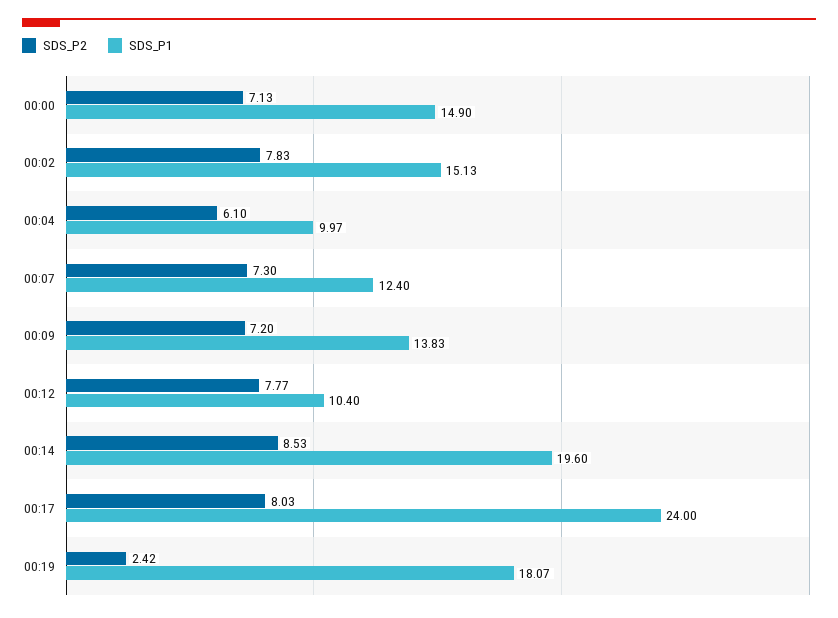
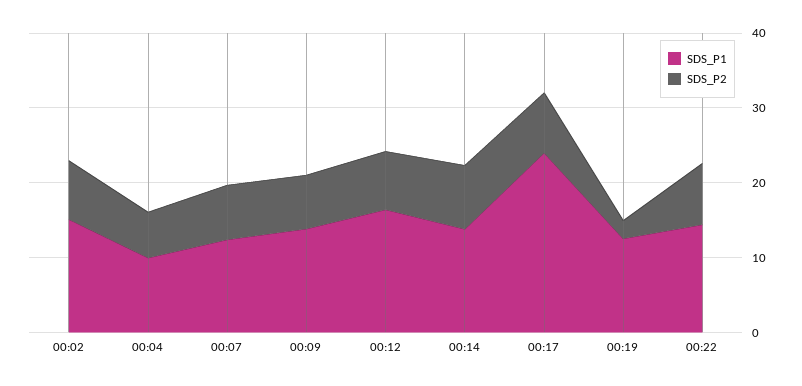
SDS_P2, 00:00: 7.13 -> none
SDS_P1, 00:00: 14.9 -> none
SDS_P1, 00:12: 10.4 -> 16
SDS_P1, 00:14: 19.6 -> 14
SDS_P1, 00:19: 18.07 -> 12
SDS_P1, 00:22: none -> 14
SDS_P2, 00:22: none -> 8

